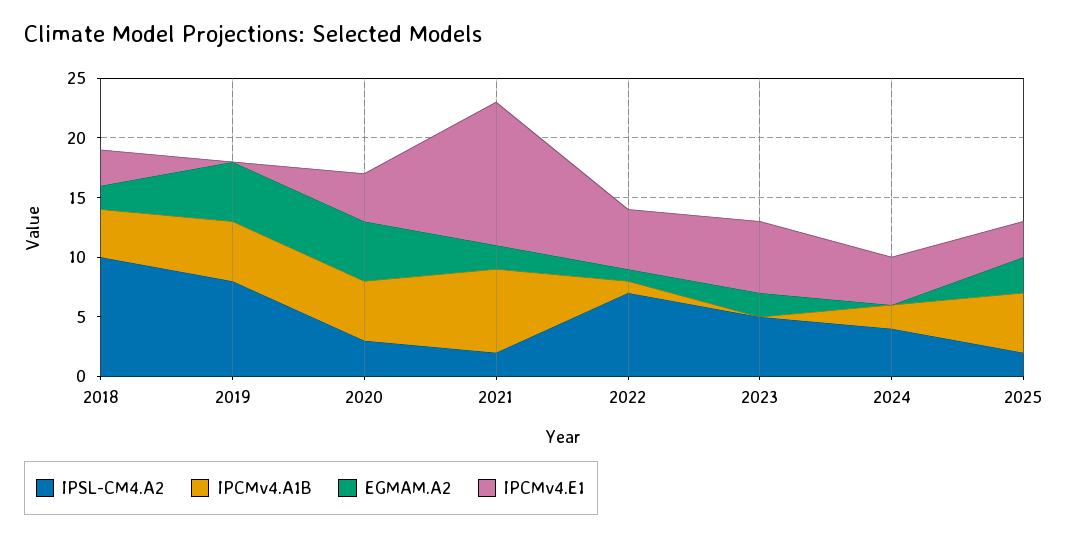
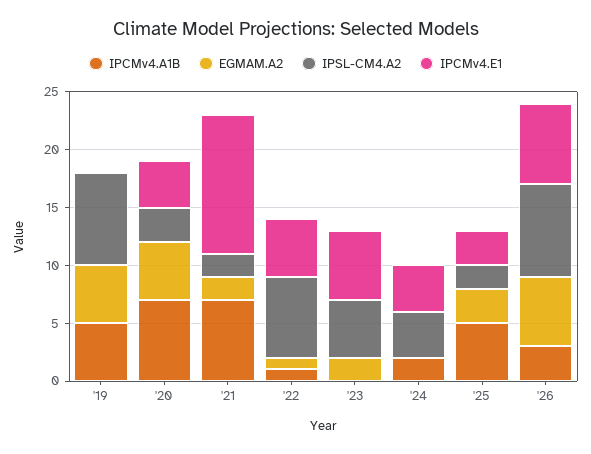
IPSL-CM4.A2, 2018: 10 -> none
IPCMv4.A1B, 2018: 4 -> none
EGMAM.A2, 2018: 2 -> none
IPCMv4.E1, 2018: 3 -> none
IPCMv4.A1B, 2020: 5 -> 7
IPCMv4.A1B, '26: none -> 3
EGMAM.A2, '26: none -> 6
IPSL-CM4.A2, '26: none -> 8
IPCMv4.E1, '26: none -> 7

